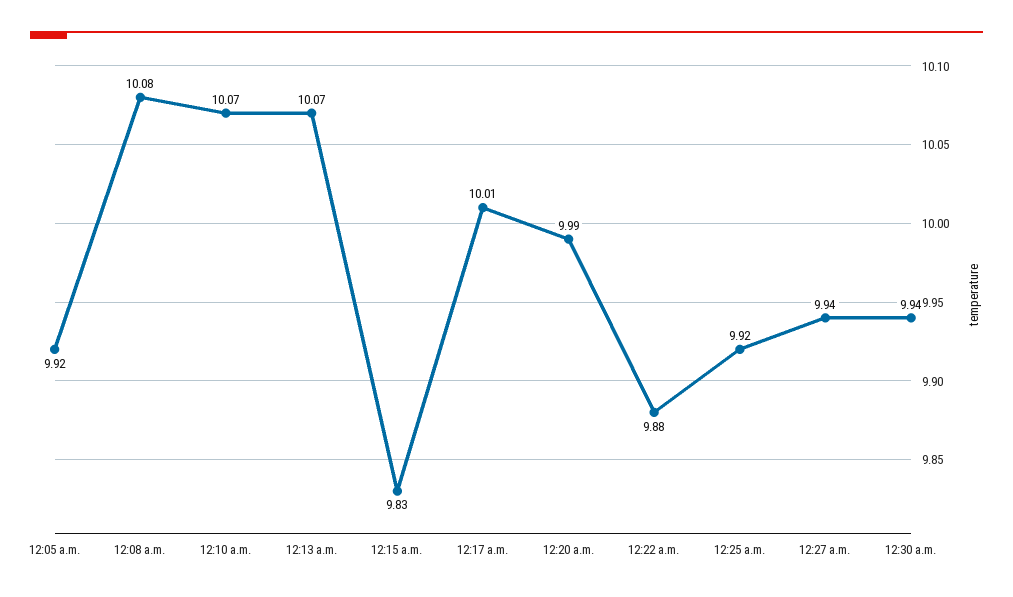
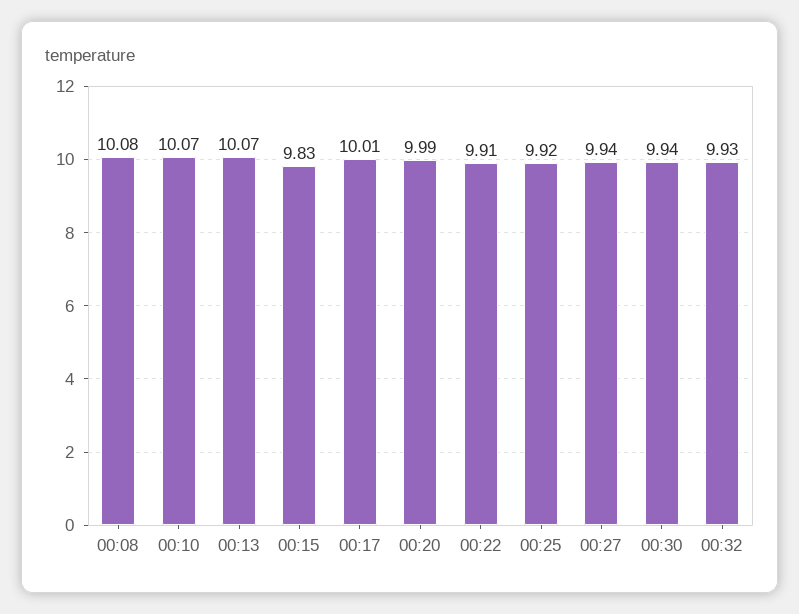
12:05 a.m.: 9.92 -> none
12:22 a.m.: 9.88 -> 9.91
00:32: none -> 9.93

